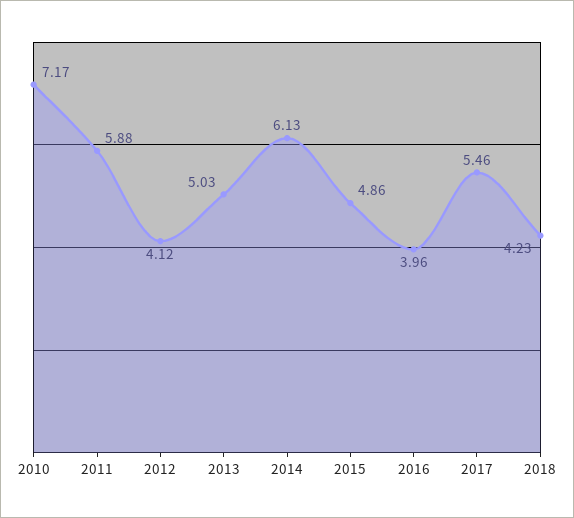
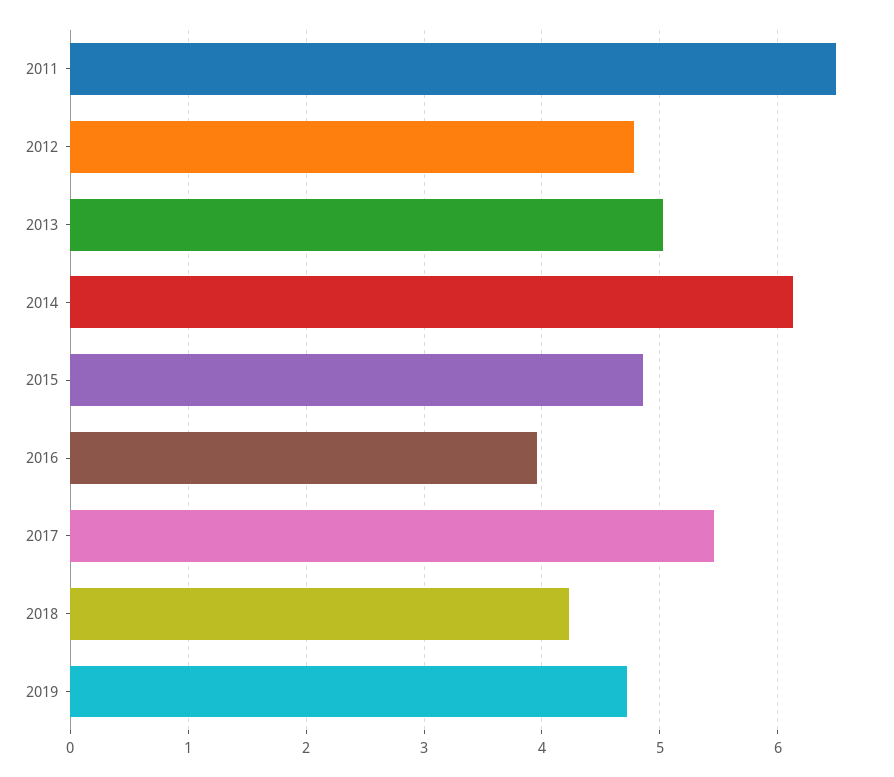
2010: 7.17 -> none
2011: 5.88 -> 6.5
2012: 4.12 -> 4.8
2019: none -> 4.7

